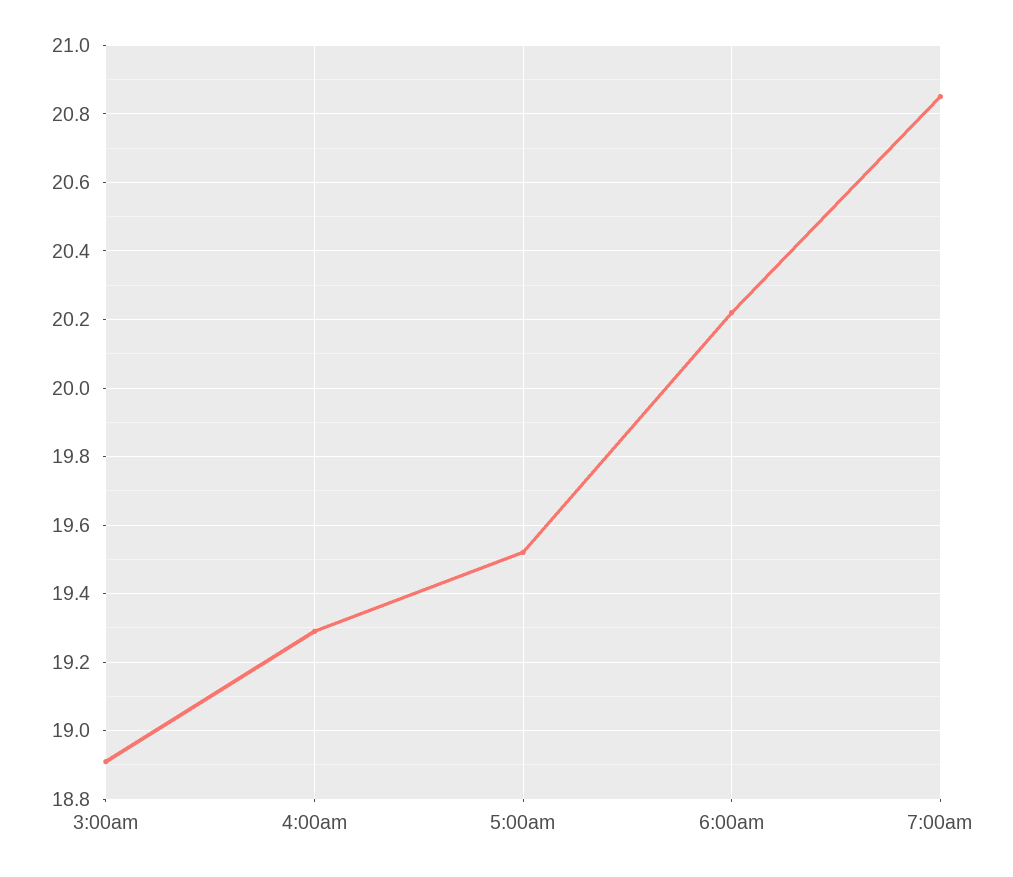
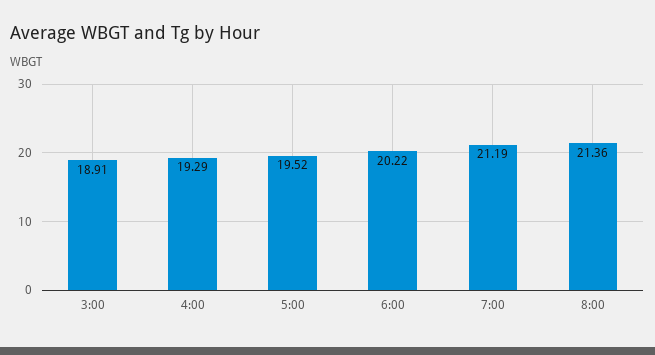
7:00am: 20.85 -> 21.19
8:00: none -> 21.36

